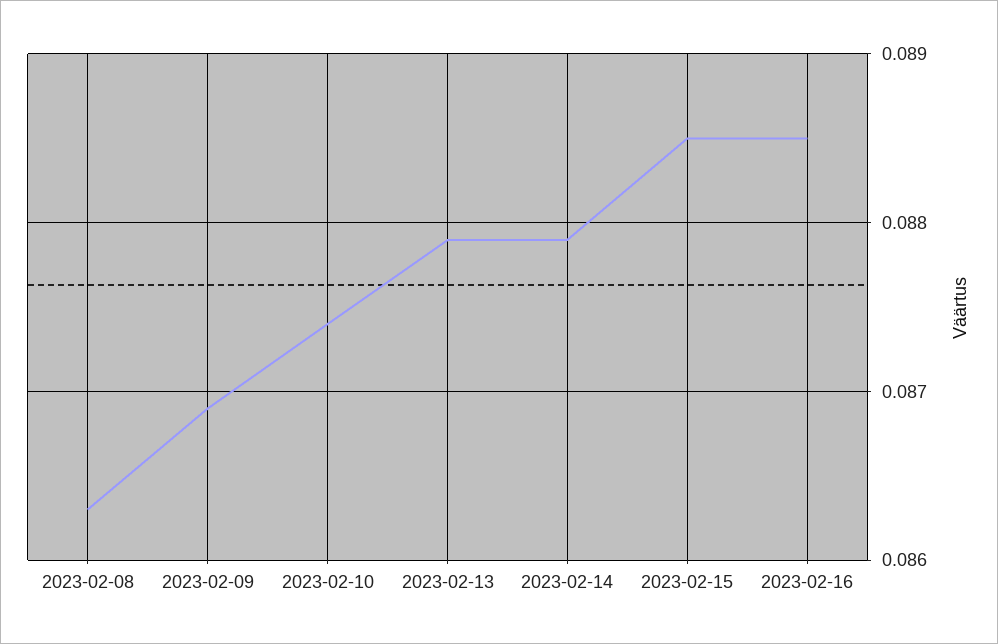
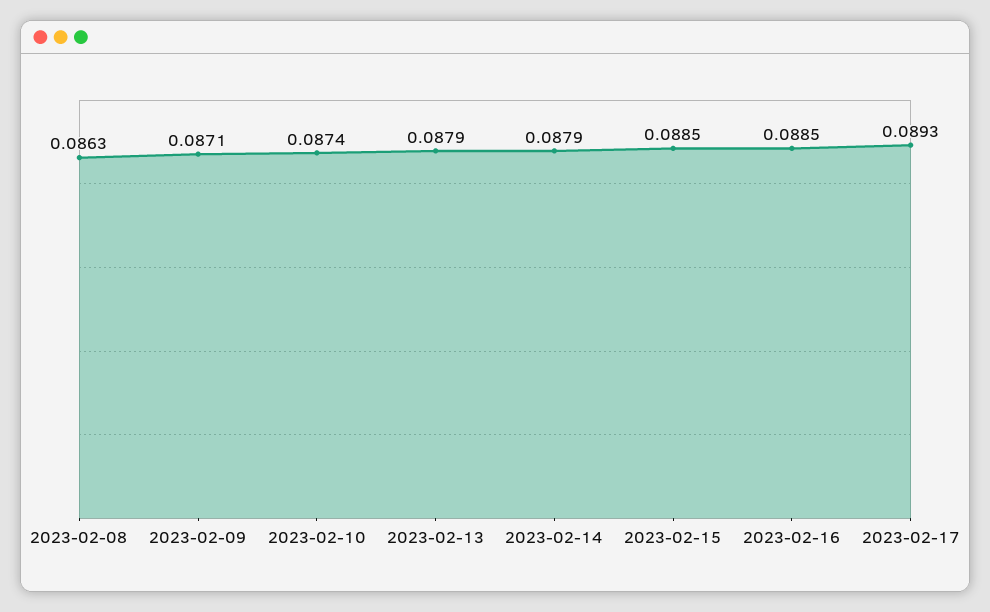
2023-02-09: 0.0869 -> 0.0871
2023-02-17: none -> 0.0893

